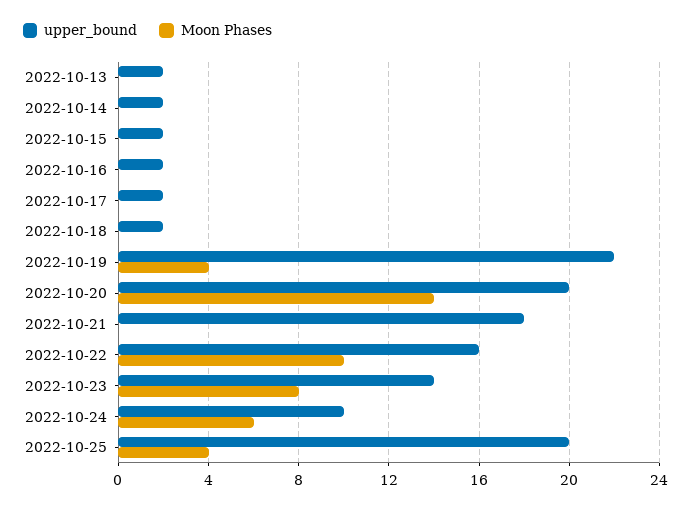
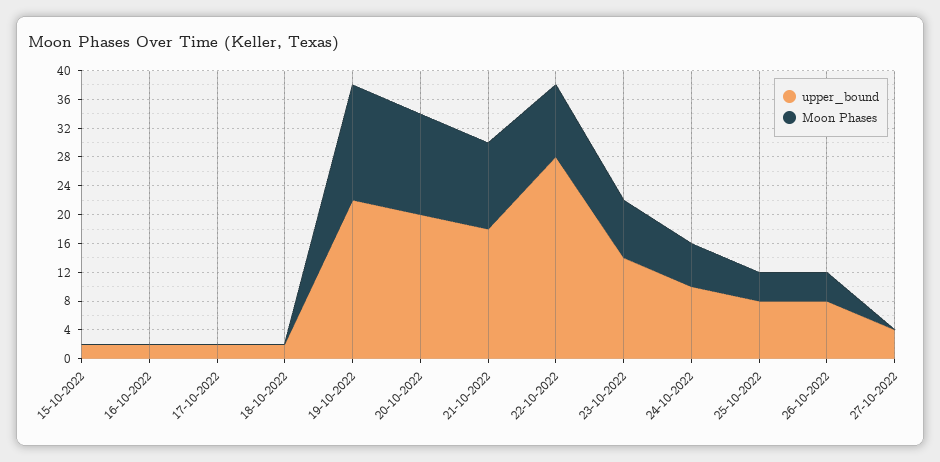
upper_bound, 2022-10-13: 2 -> none
Moon Phases, 2022-10-13: 0 -> none
upper_bound, 2022-10-14: 2 -> none
Moon Phases, 2022-10-14: 0 -> none
Moon Phases, 2022-10-19: 4 -> 16
Moon Phases, 2022-10-21: 0 -> 12
upper_bound, 2022-10-22: 16 -> 28
upper_bound, 2022-10-25: 20 -> 8
upper_bound, 26-10-2022: none -> 8
Moon Phases, 26-10-2022: none -> 4
upper_bound, 27-10-2022: none -> 4
Moon Phases, 27-10-2022: none -> 0

